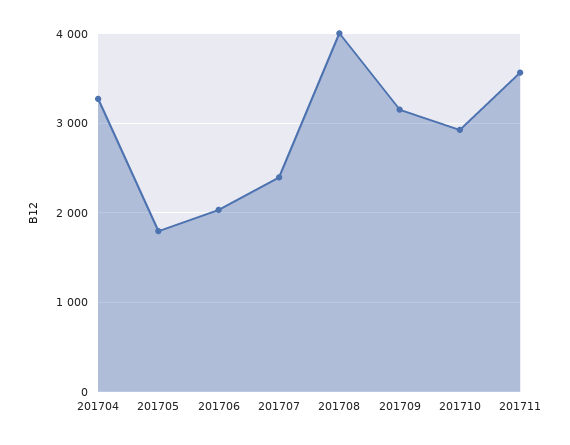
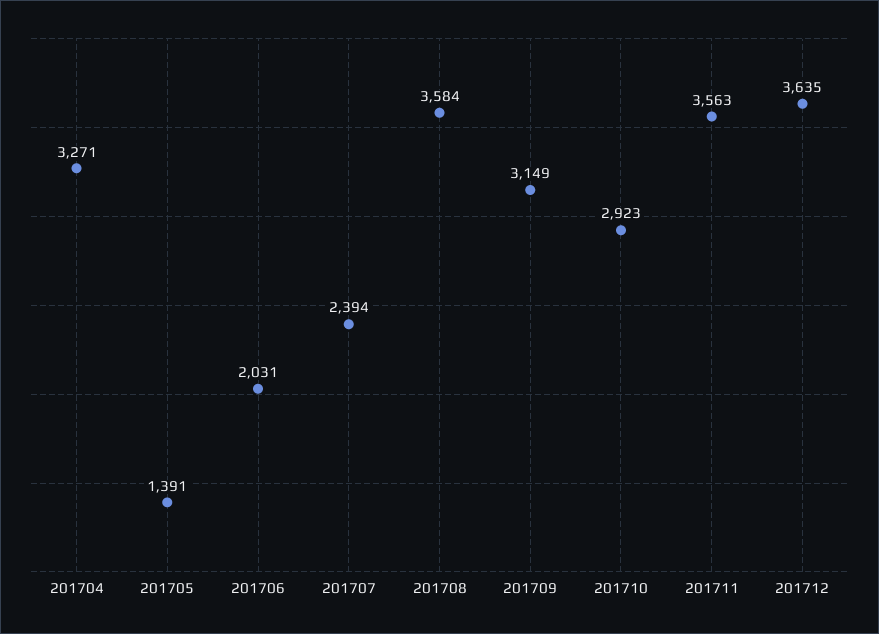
201705: 1800 -> 1391
201708: 4000 -> 3584
201712: none -> 3635

